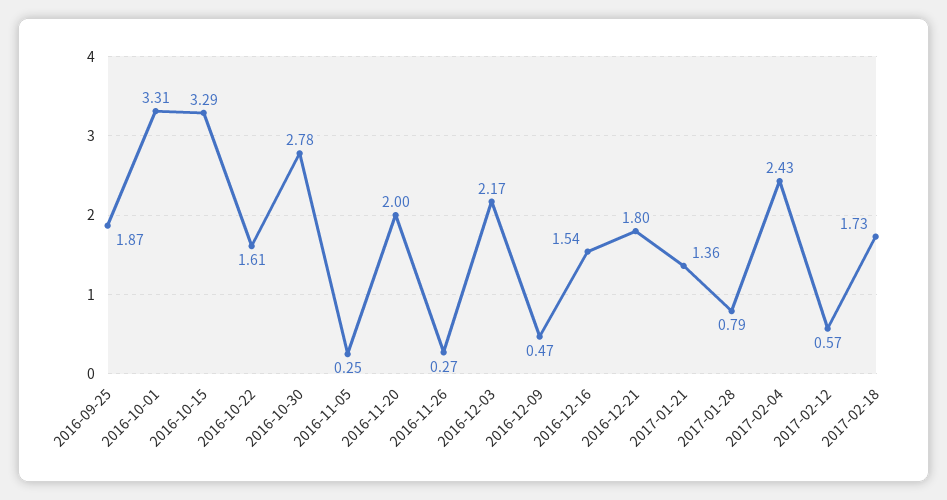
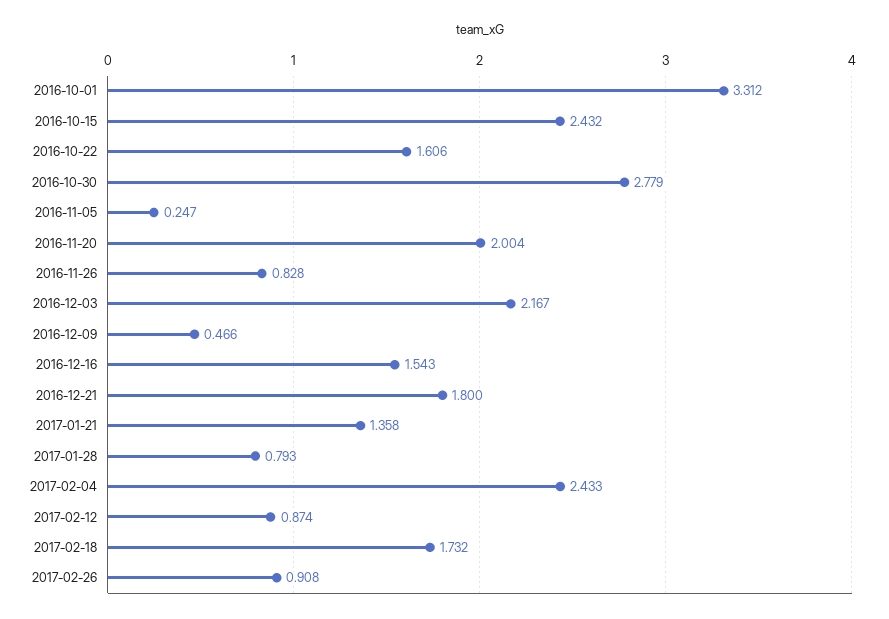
2016-09-25: 1.87 -> none
2016-10-15: 3.29 -> 2.432
2016-11-26: 0.27 -> 0.828
2017-02-12: 0.57 -> 0.874
2017-02-26: none -> 0.908

